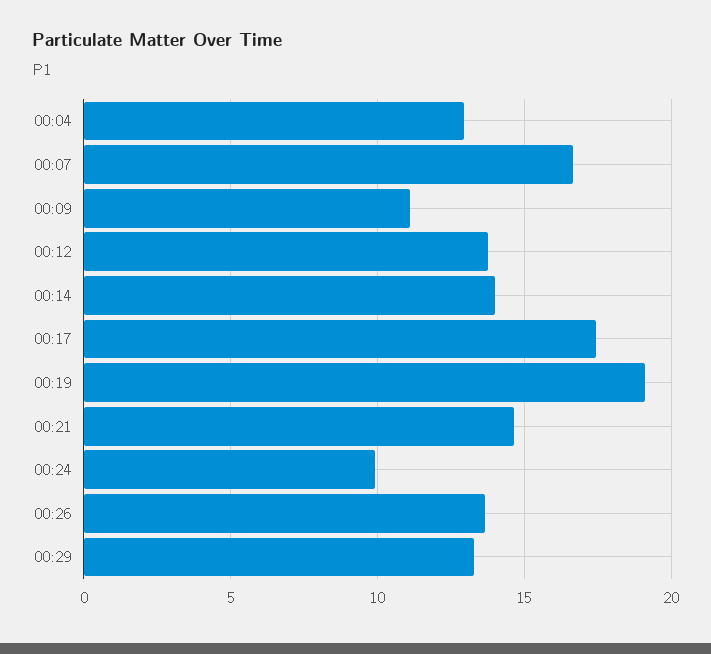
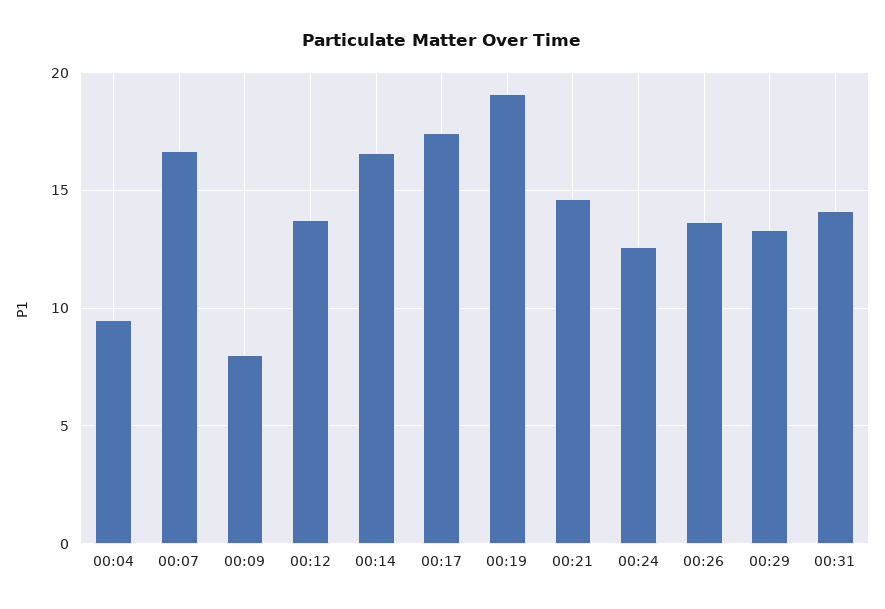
00:04: 13 -> 9.5
00:09: 11 -> 8
00:14: 14 -> 16.5
00:24: 10 -> 12.5
00:31: none -> 14

